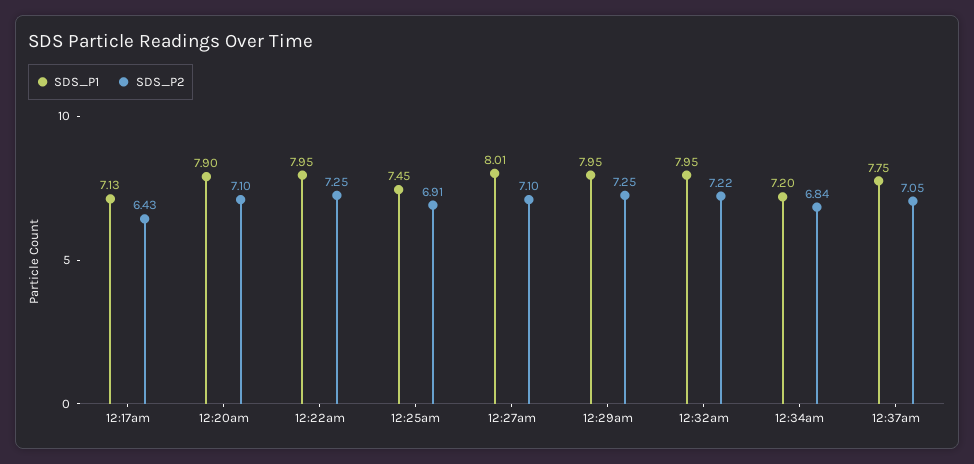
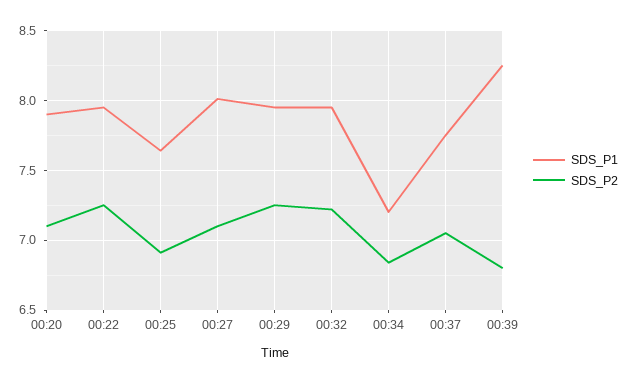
SDS_P1, 12:17am: 7.13 -> none
SDS_P2, 12:17am: 6.43 -> none
SDS_P1, 12:25am: 7.45 -> 7.65
SDS_P1, 00:39: none -> 8.25
SDS_P2, 00:39: none -> 6.8

